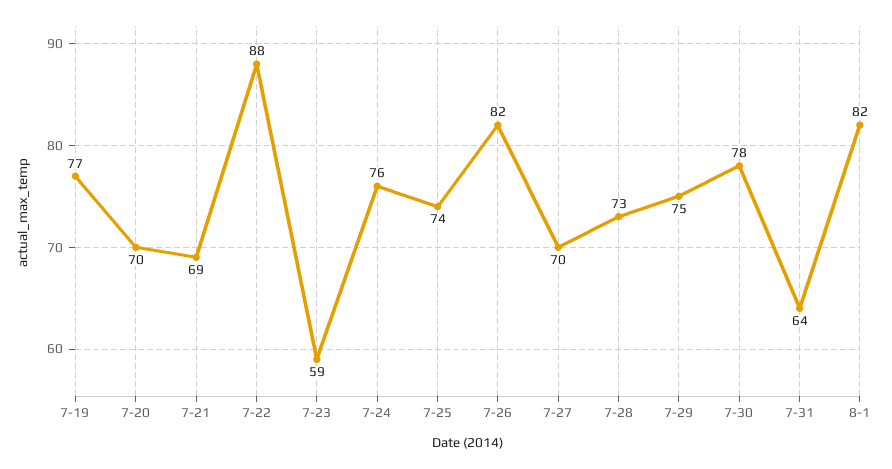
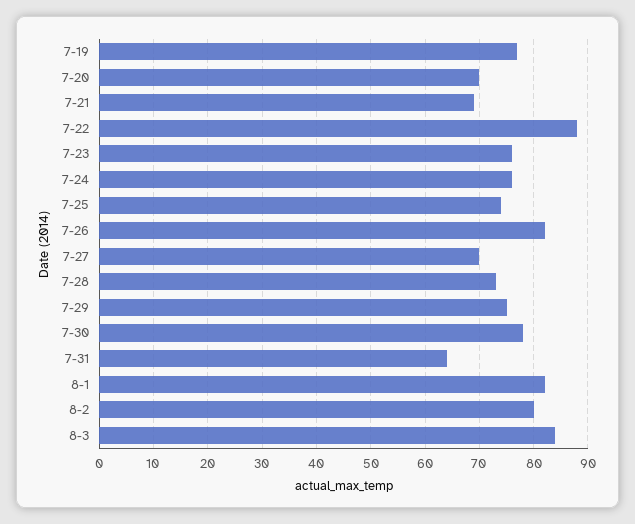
7-23: 59 -> 75
8-2: none -> 80
8-3: none -> 85

